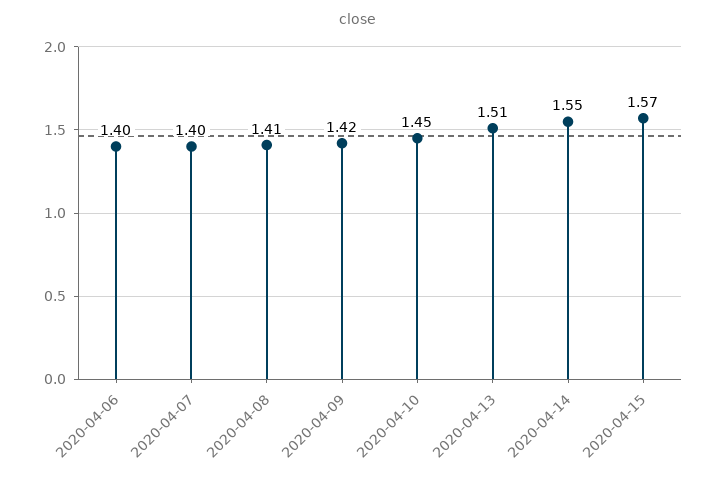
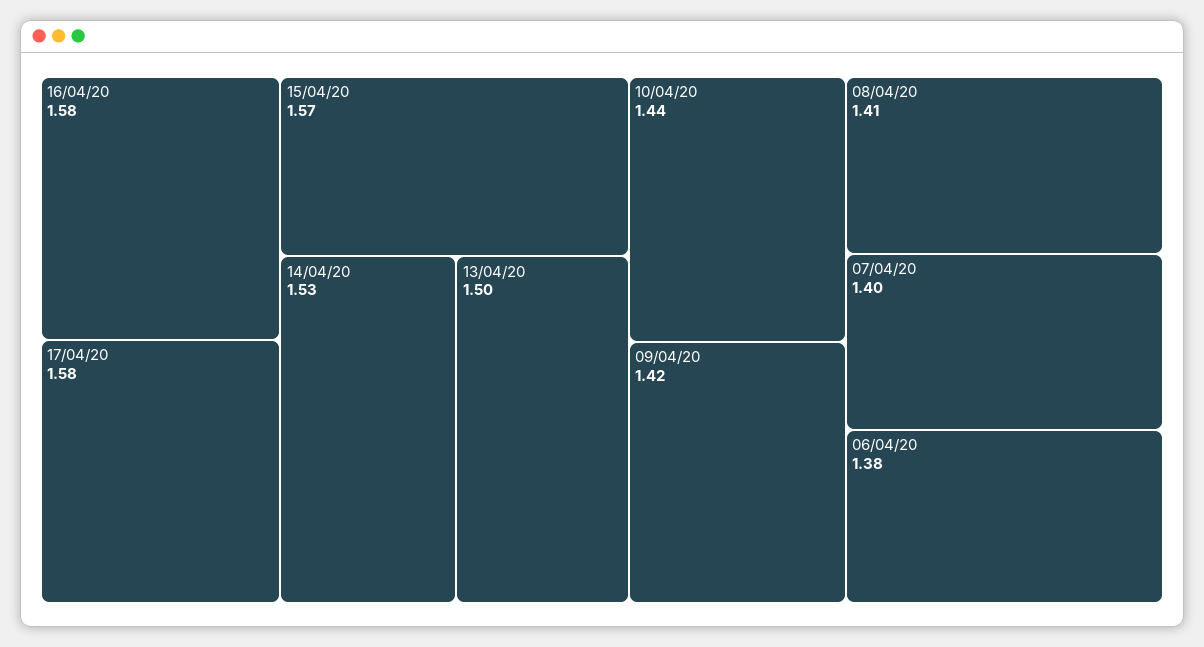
2020-04-06: 1.4 -> 1.38
2020-04-10: 1.45 -> 1.44
2020-04-13: 1.51 -> 1.5
2020-04-14: 1.55 -> 1.53
16/04/20: none -> 1.58
17/04/20: none -> 1.58

